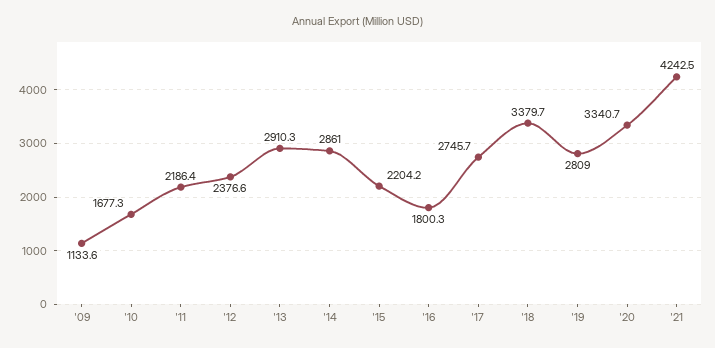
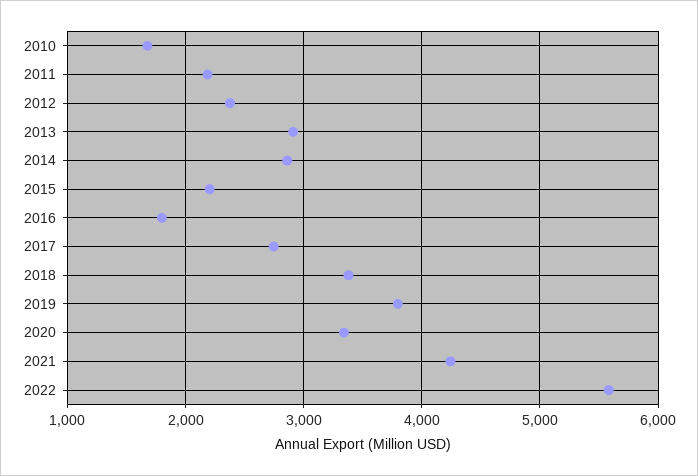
'09: 1133.6 -> none
'19: 2809 -> 3800
2022: none -> 5600

